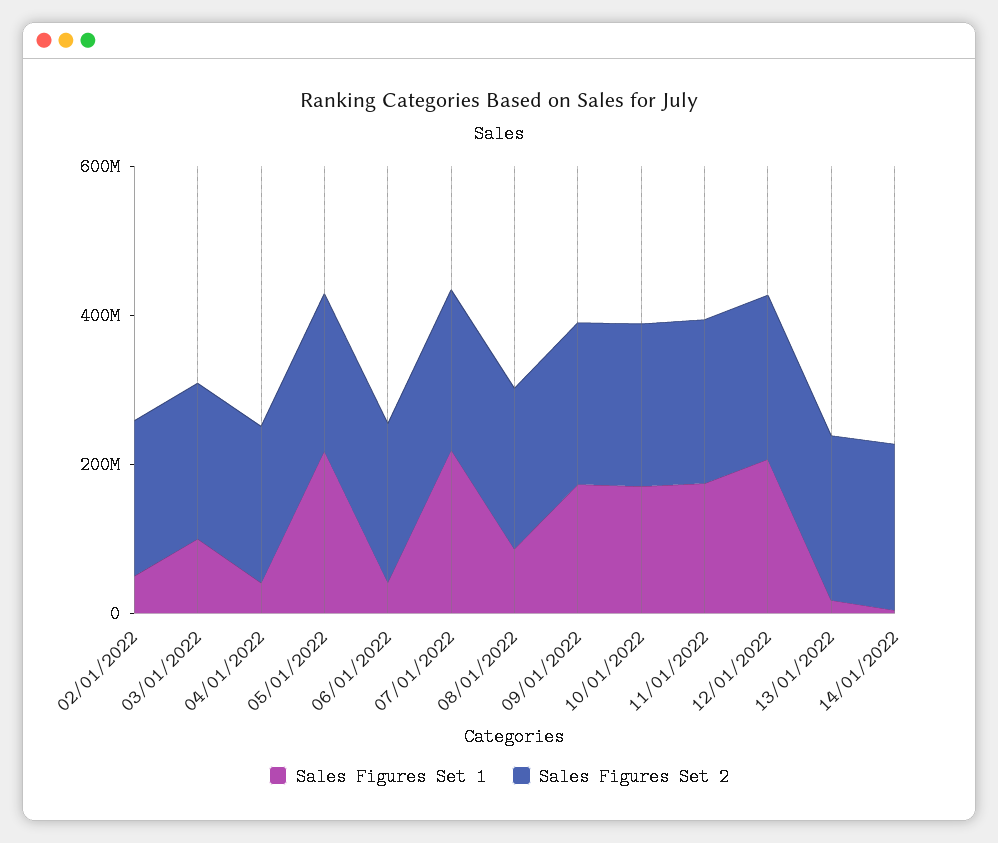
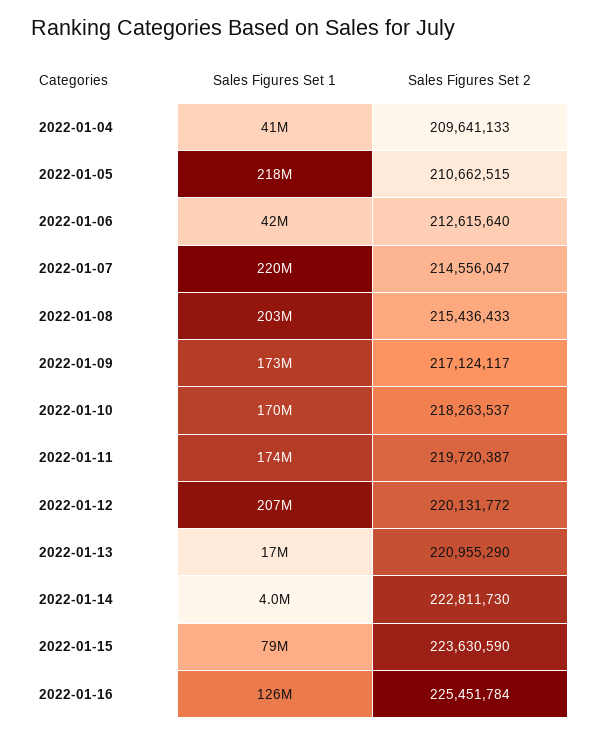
Sales Figures Set 1, 02/01/2022: 50000000 -> none
Sales Figures Set 2, 02/01/2022: 200000000 -> none
Sales Figures Set 1, 03/01/2022: 100000000 -> none
Sales Figures Set 2, 03/01/2022: 200000000 -> none
Sales Figures Set 1, 08/01/2022: 100000000 -> 203000000
Sales Figures Set 1, 2022-01-15: none -> 79000000
Sales Figures Set 2, 2022-01-15: none -> 223630590
Sales Figures Set 1, 2022-01-16: none -> 126000000
Sales Figures Set 2, 2022-01-16: none -> 225451784

